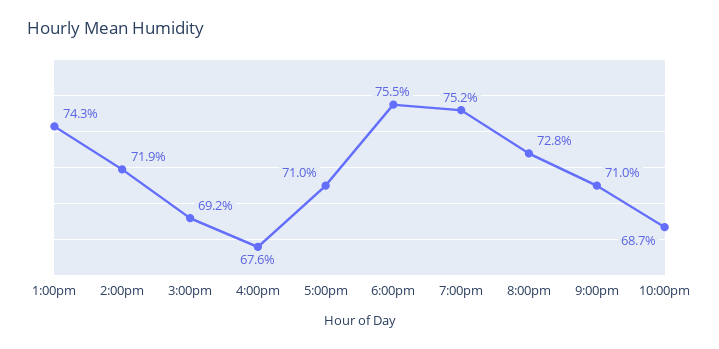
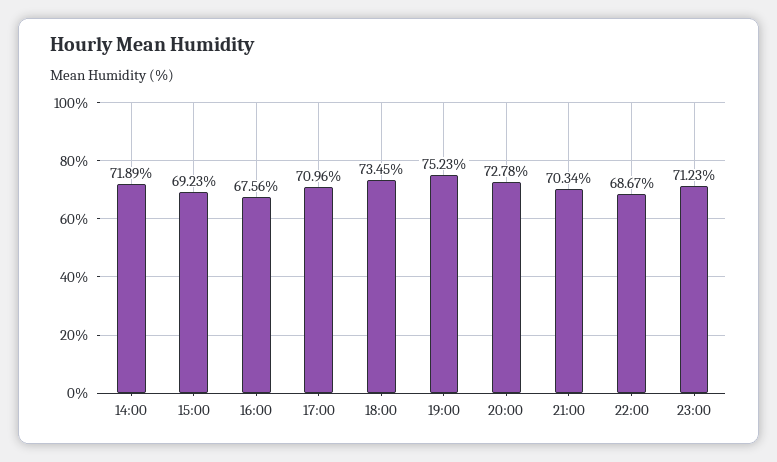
1:00pm: 74.3 -> none
6:00pm: 75.5 -> 73.45
9:00pm: 71 -> 70.34
23:00: none -> 71.23

